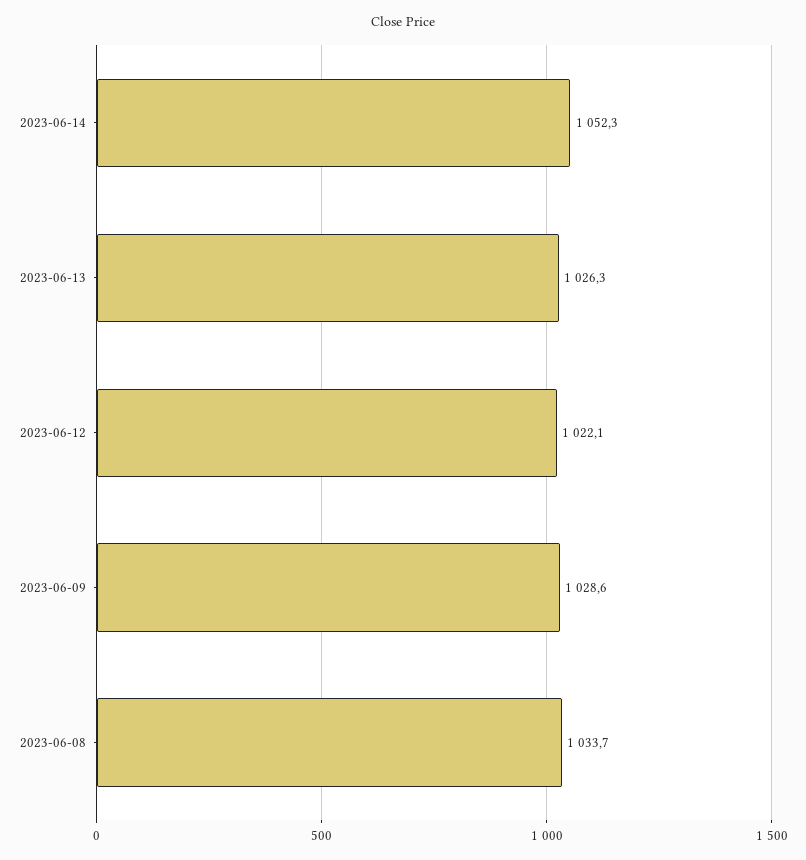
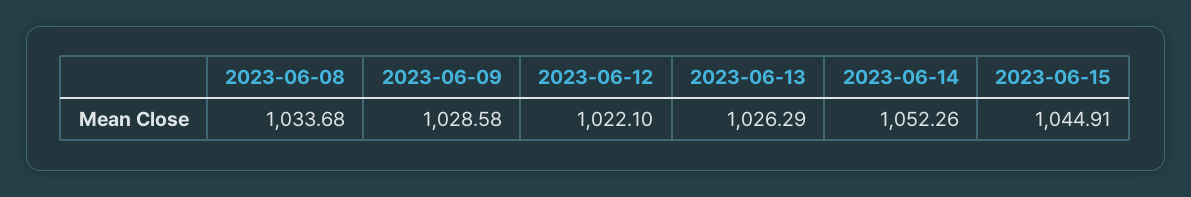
2023-06-15: none -> 1044.91

